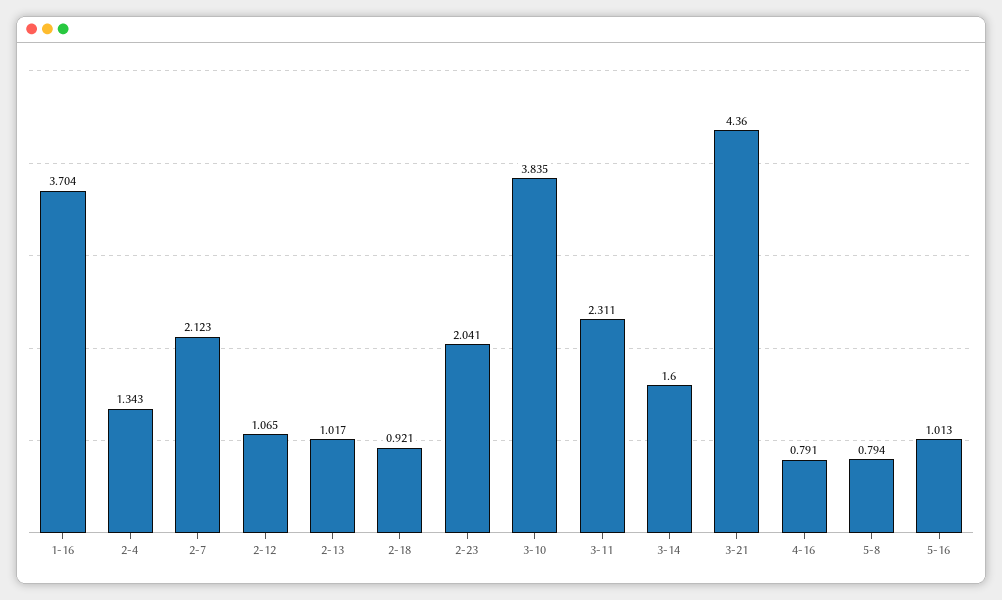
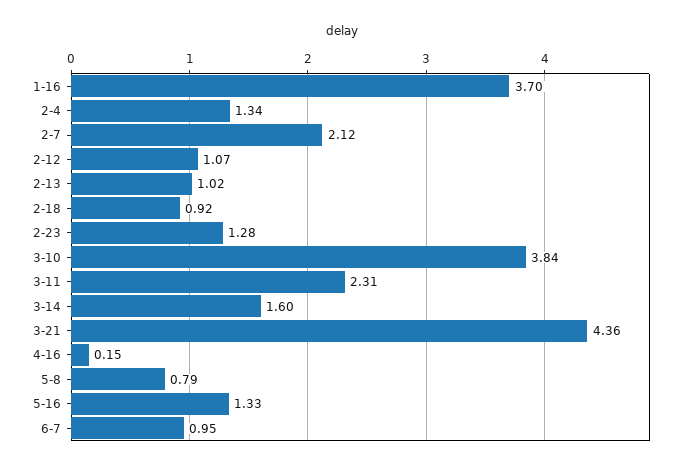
2-23: 2.041 -> 1.28
4-16: 0.791 -> 0.15
5-16: 1.013 -> 1.33
6-7: none -> 0.95

